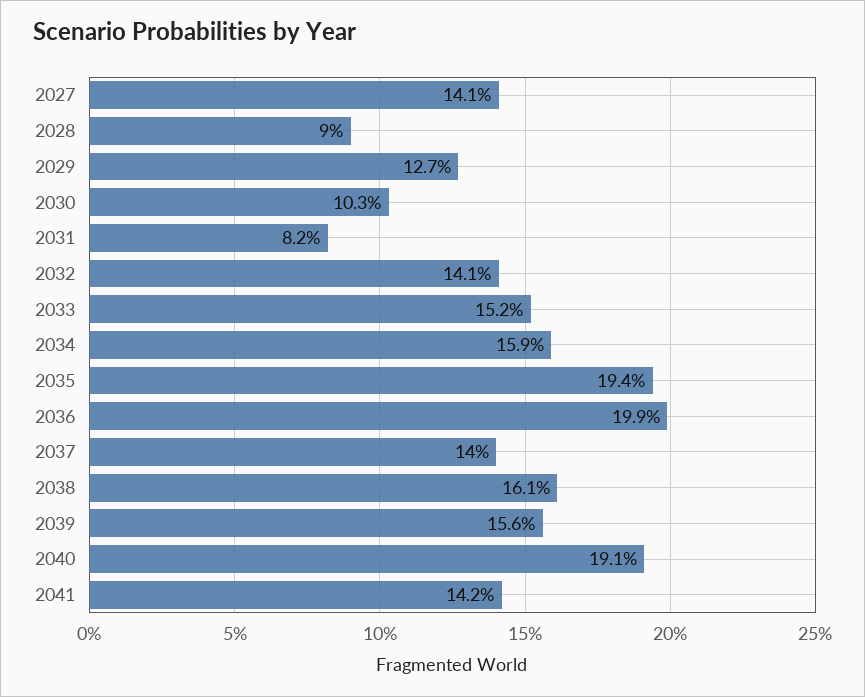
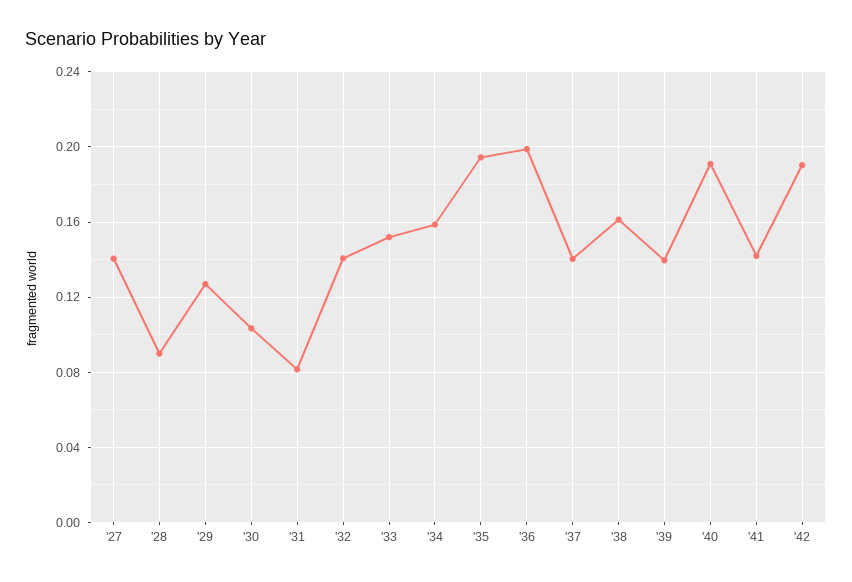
2039: 0.156 -> 0.14
'42: none -> 0.19

